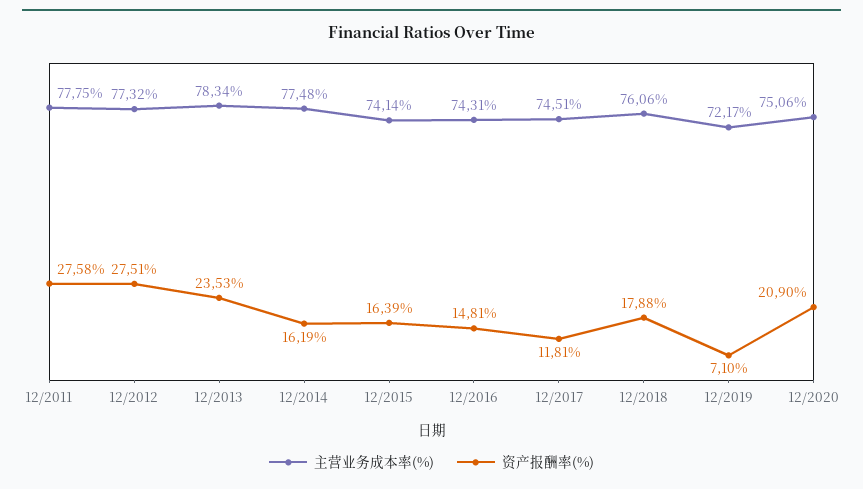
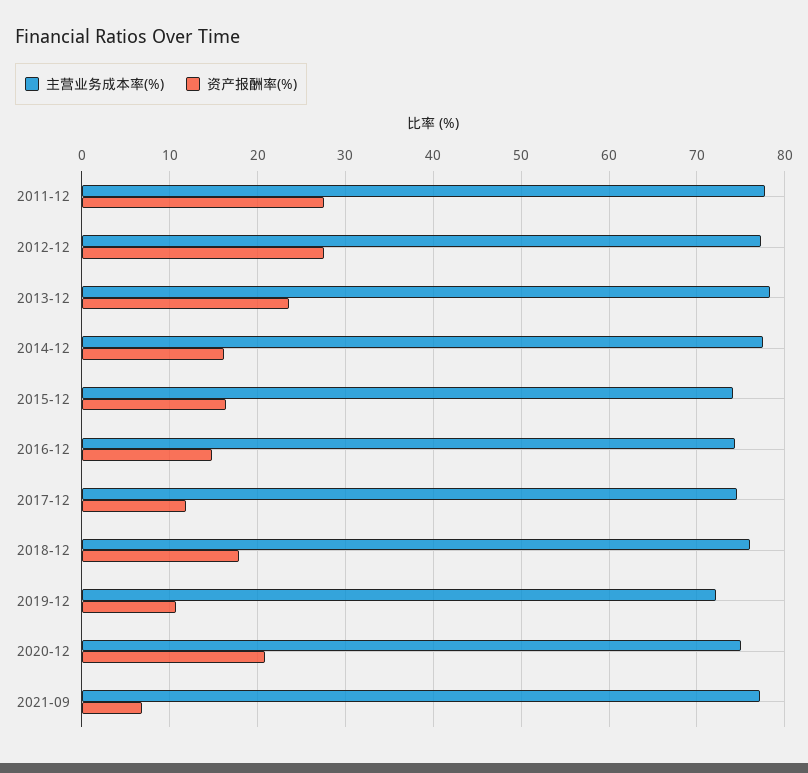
资产报酬率(%), 12/2019: 7.1 -> 11
主营业务成本率(%), 2021-09: none -> 77
资产报酬率(%), 2021-09: none -> 7

